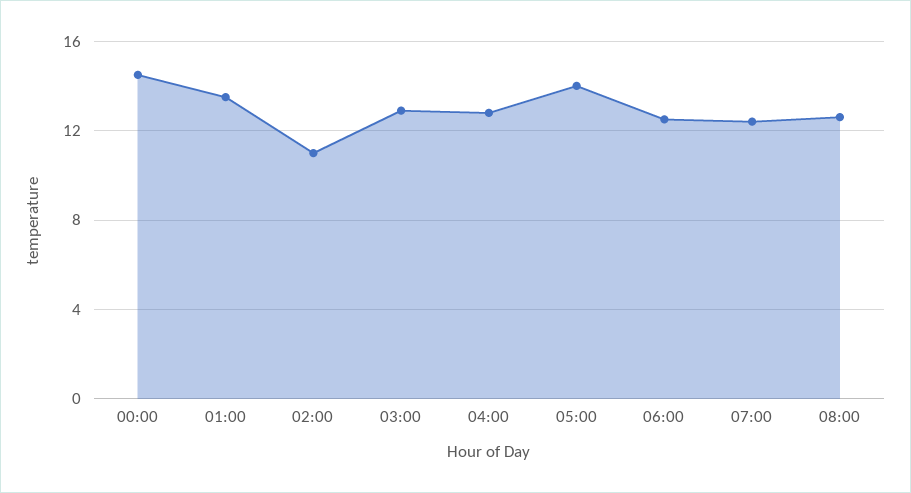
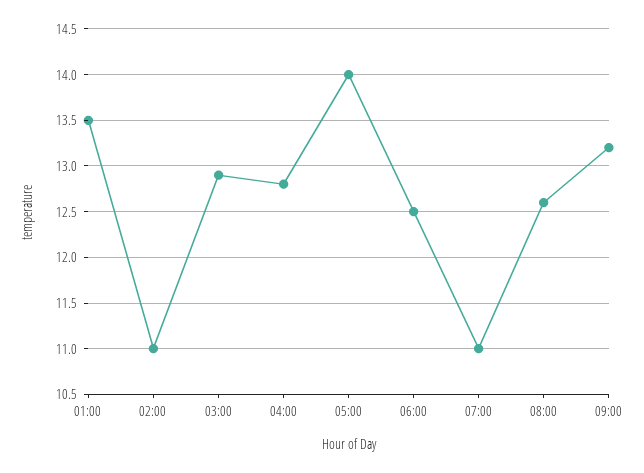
00:00: 14.5 -> none
07:00: 12.5 -> 11
09:00: none -> 13.2

